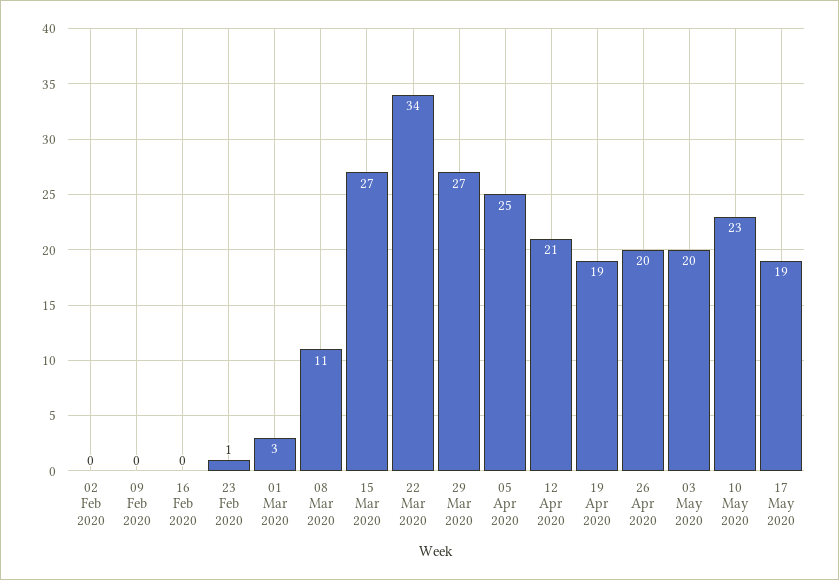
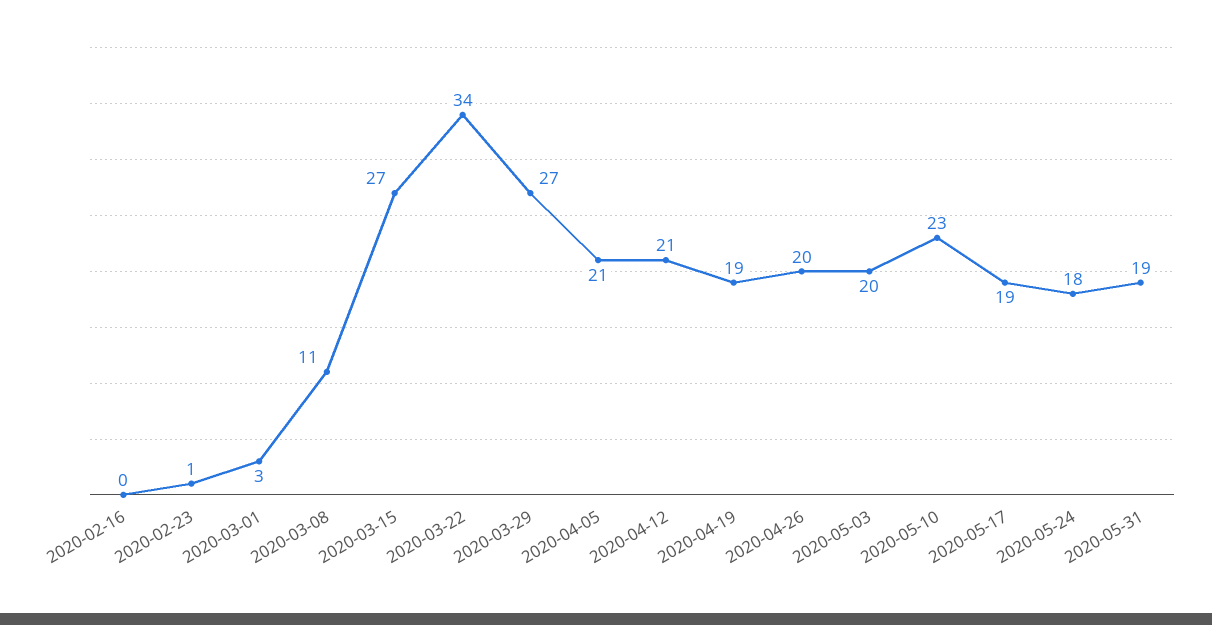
02 Feb 2020: 0 -> none
09 Feb 2020: 0 -> none
05 Apr 2020: 25 -> 21
2020-05-24: none -> 18
2020-05-31: none -> 19

